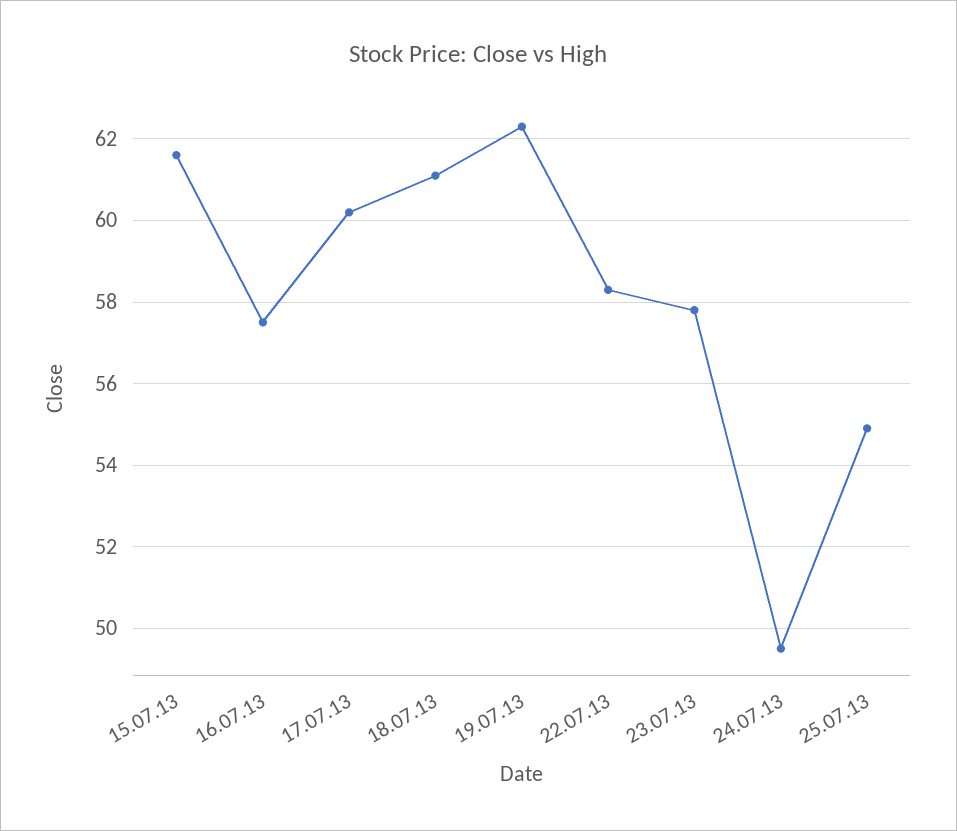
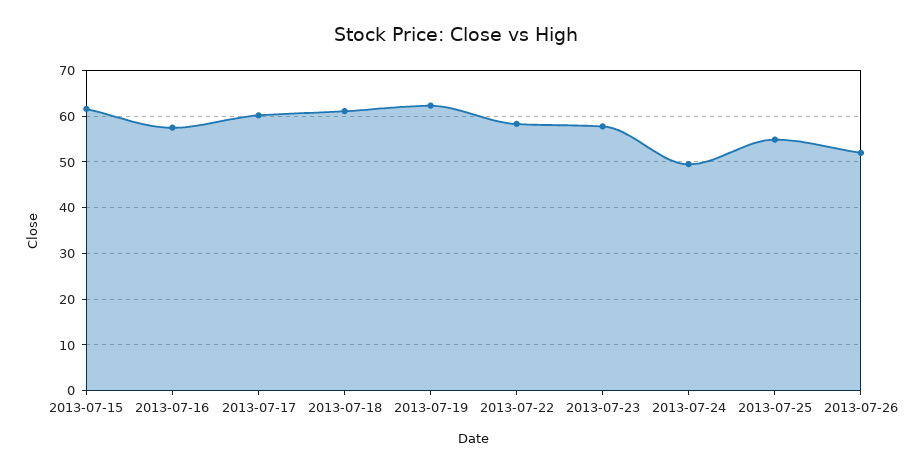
2013-07-26: none -> 52

